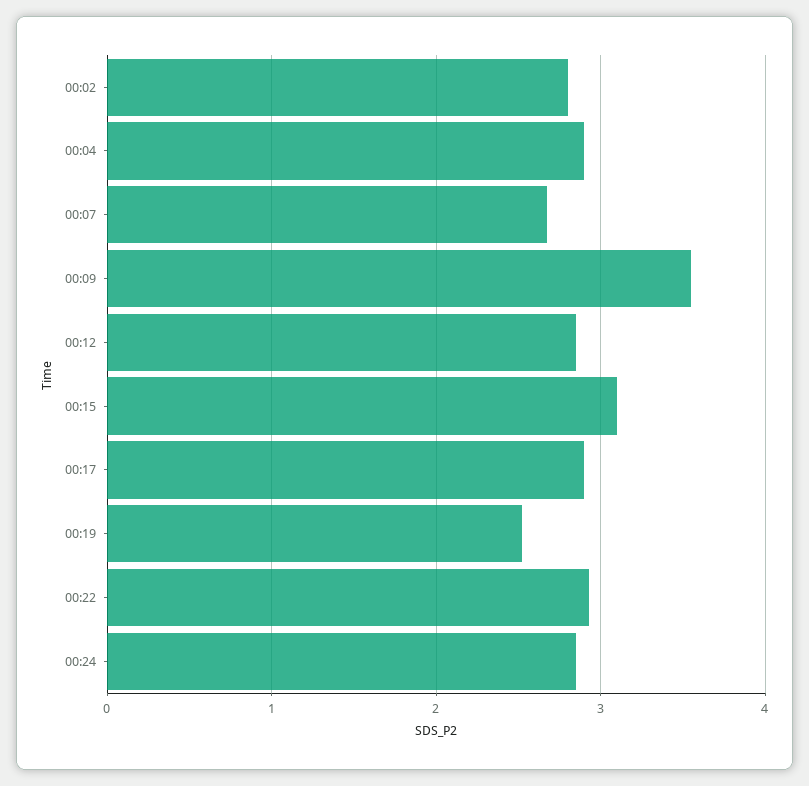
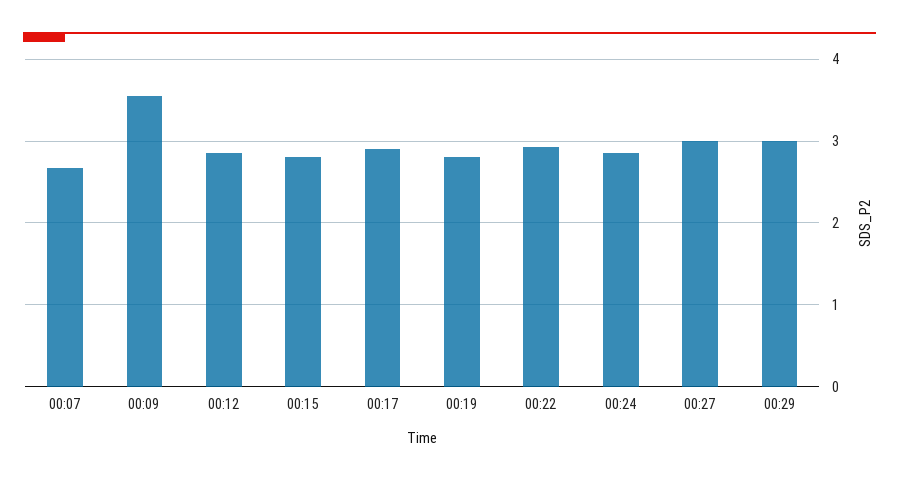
00:02: 2.8 -> none
00:04: 2.9 -> none
00:15: 3.1 -> 2.8
00:19: 2.5 -> 2.8
00:27: none -> 3
00:29: none -> 3

